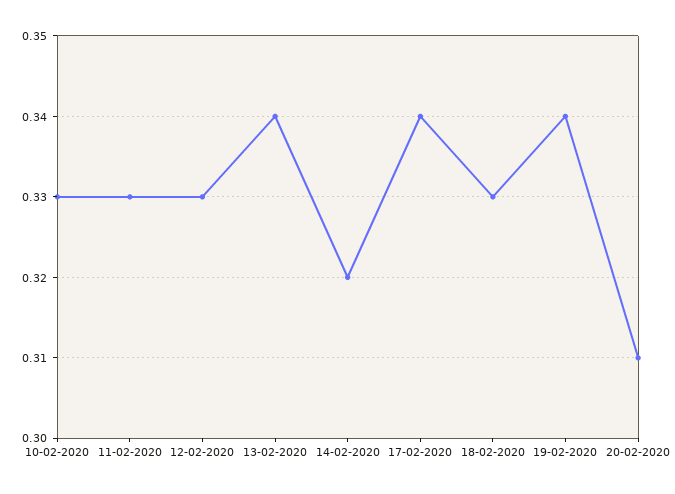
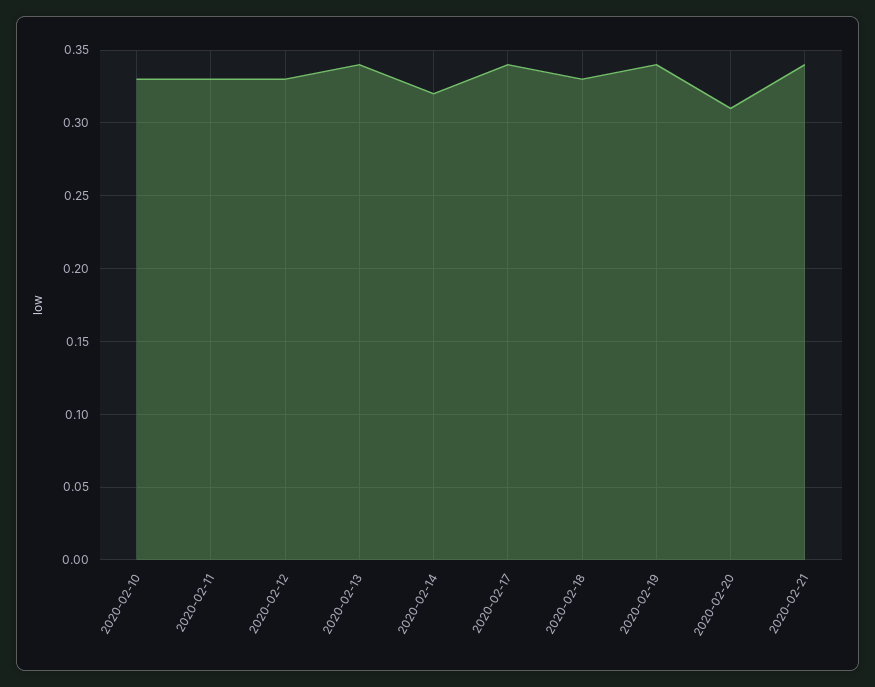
2020-02-21: none -> 0.34

